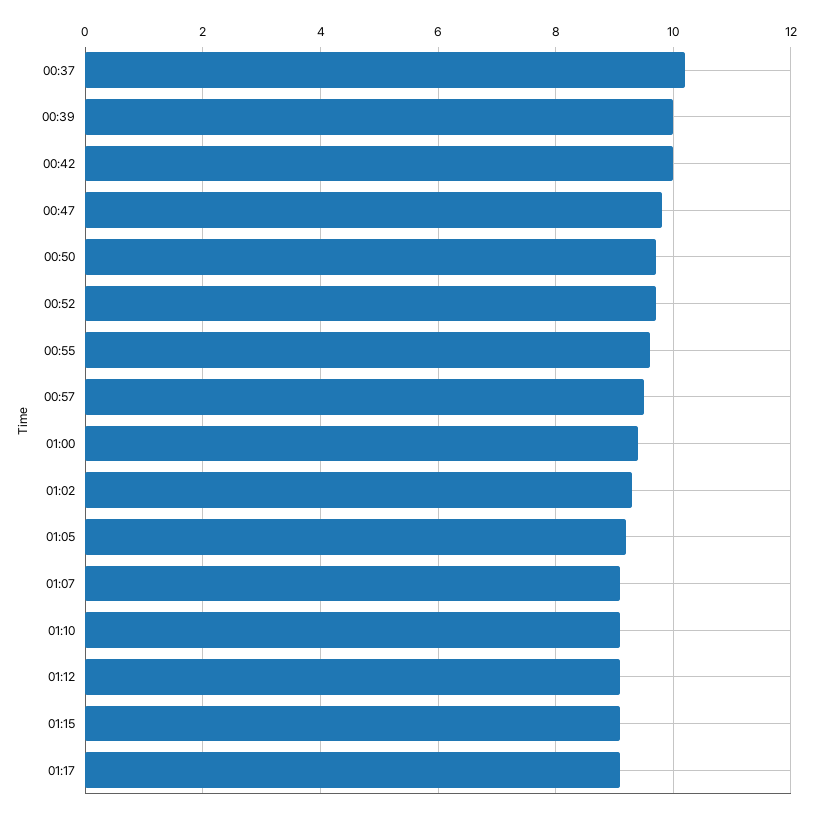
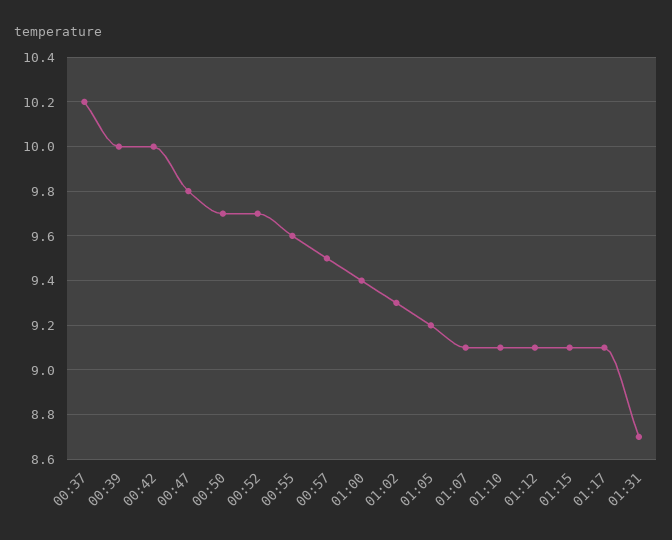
01:31: none -> 8.7

